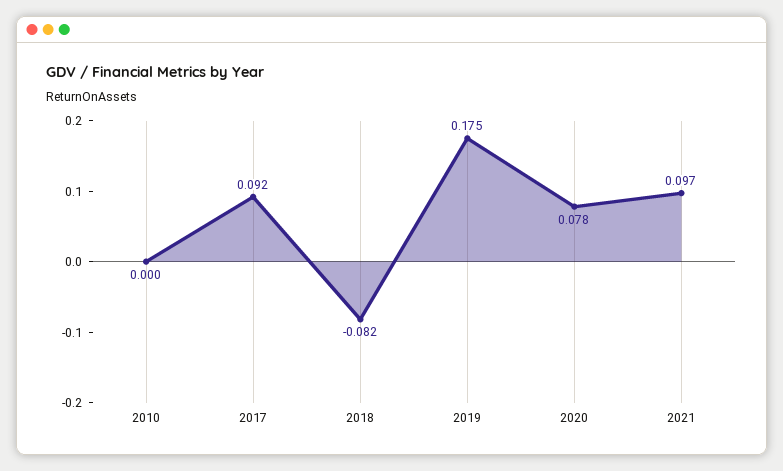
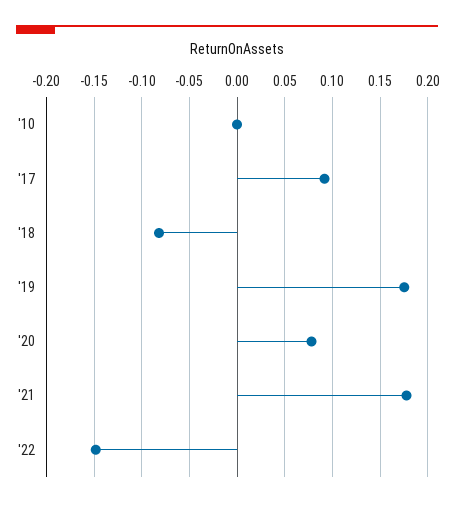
2021: 0.097 -> 0.18
'22: none -> -0.15

